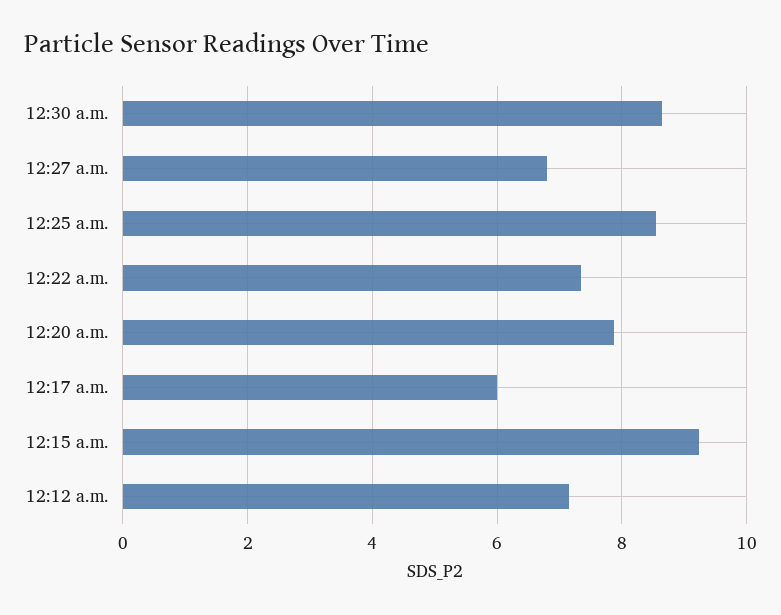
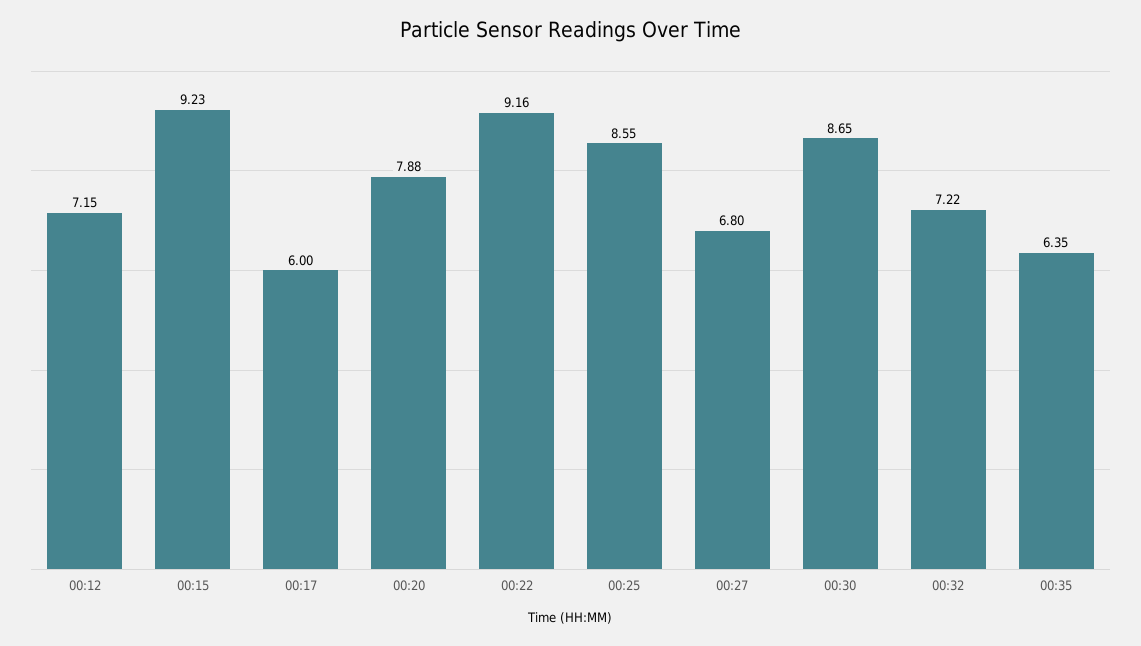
12:22 a.m.: 7.4 -> 9.16
00:32: none -> 7.22
00:35: none -> 6.35

